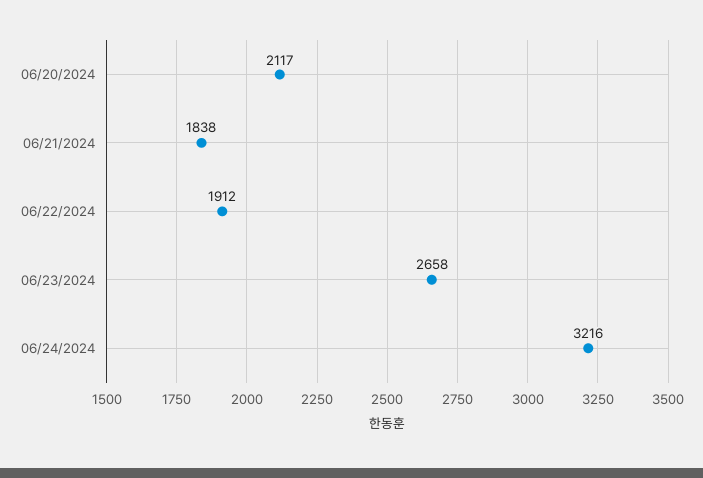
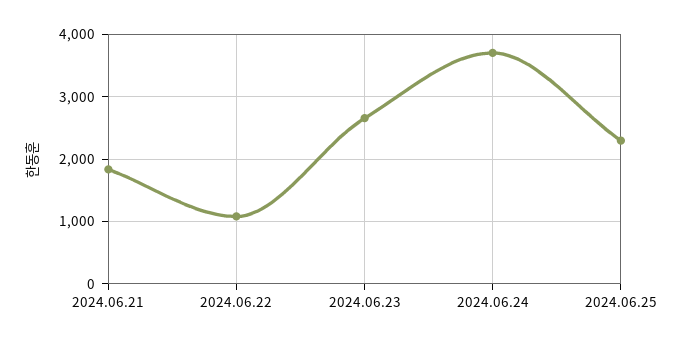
06/20/2024: 2117 -> none
06/22/2024: 1912 -> 1100
06/24/2024: 3216 -> 3700
2024.06.25: none -> 2300

